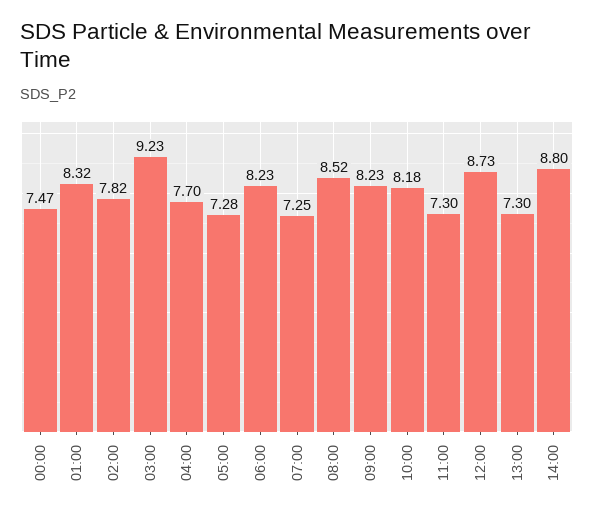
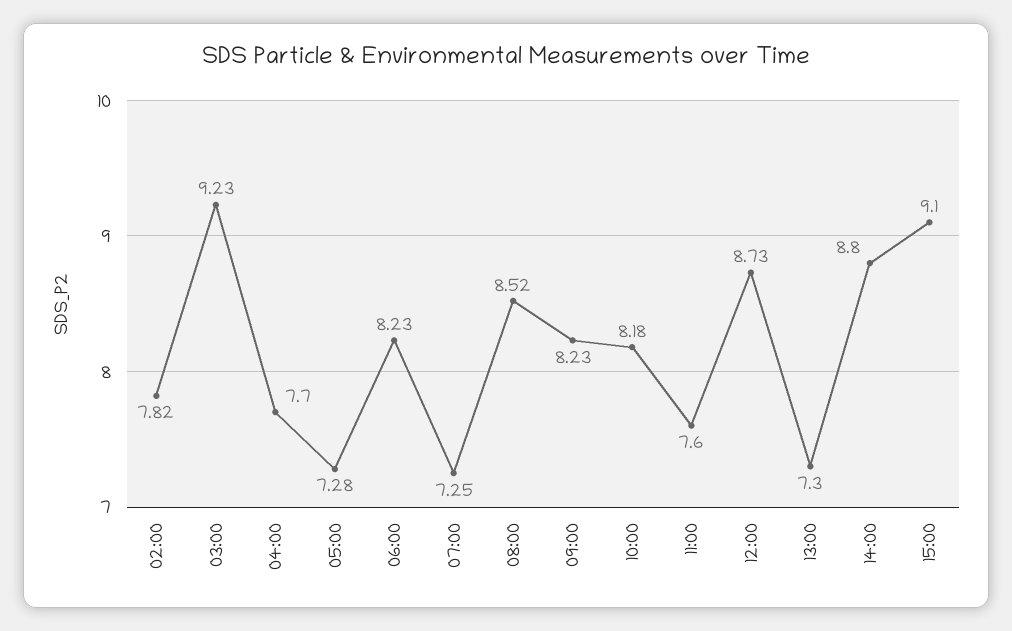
00:00: 7.47 -> none
01:00: 8.32 -> none
11:00: 7.3 -> 7.6
15:00: none -> 9.1

